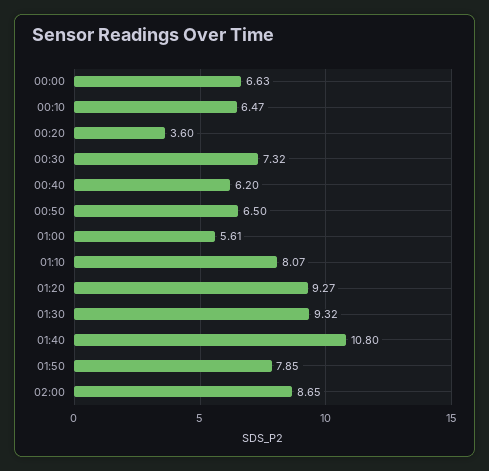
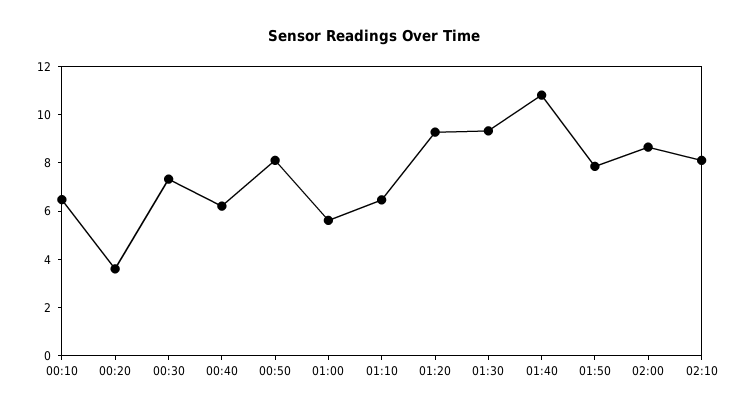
00:00: 6.63 -> none
00:50: 6.5 -> 8
01:10: 8.07 -> 6.5
02:10: none -> 8

